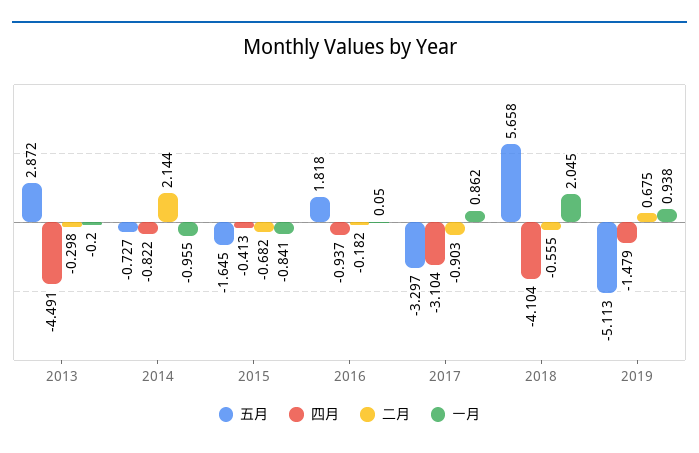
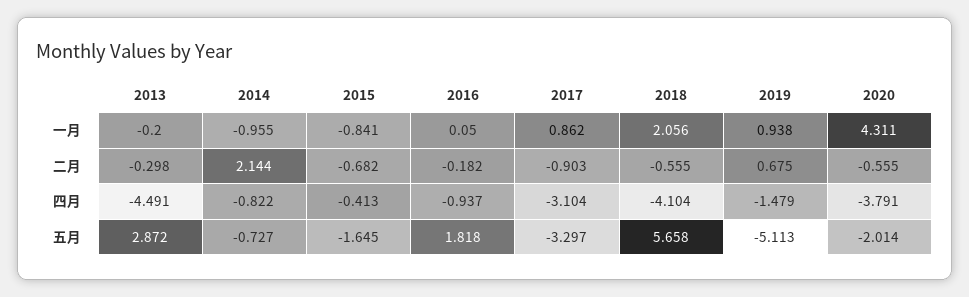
一月, 2018: 2.045 -> 2.056
一月, 2020: none -> 4.311
二月, 2020: none -> -0.555
四月, 2020: none -> -3.791
五月, 2020: none -> -2.014

